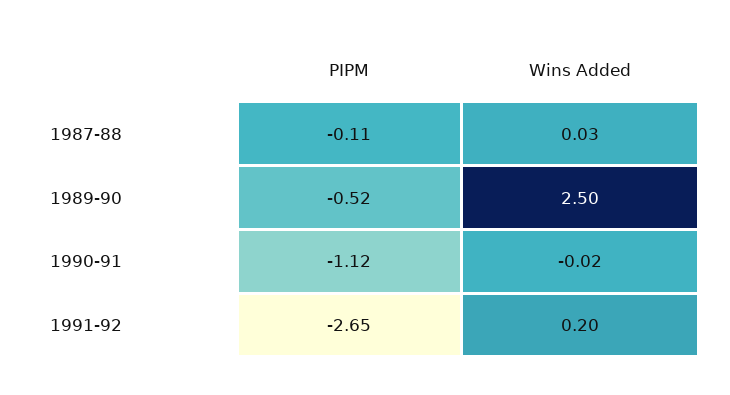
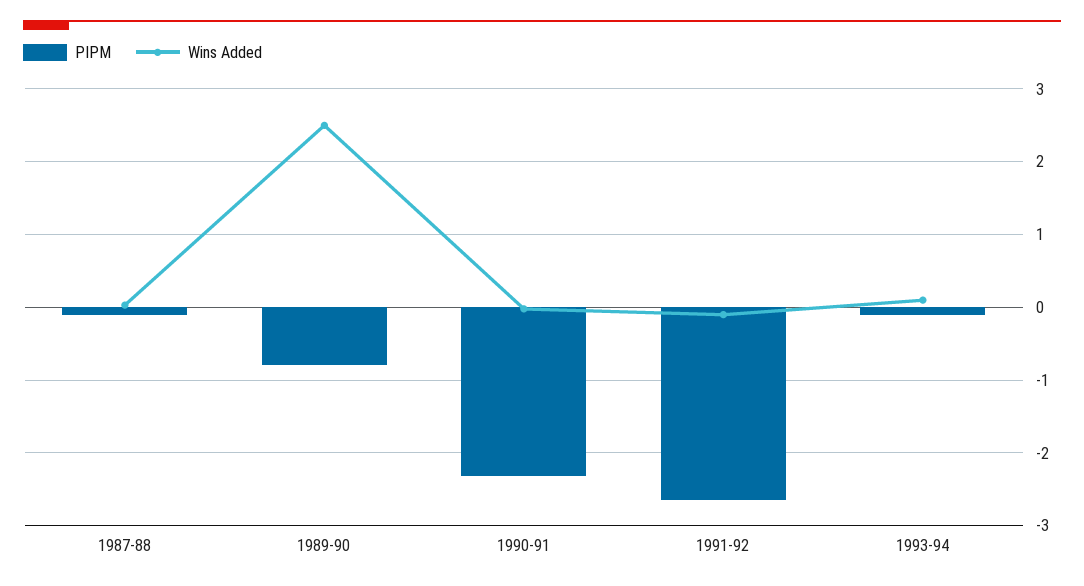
PIPM, 1989-90: -0.52 -> -0.8
PIPM, 1990-91: -1.12 -> -2.3
Wins Added, 1991-92: 0.2 -> -0.1
PIPM, 1993-94: none -> -0.1
Wins Added, 1993-94: none -> 0.1

